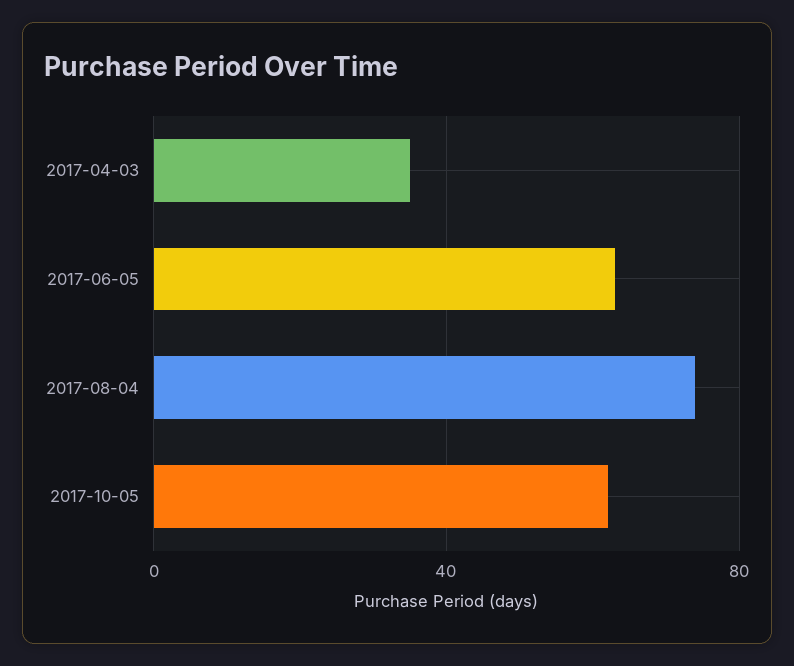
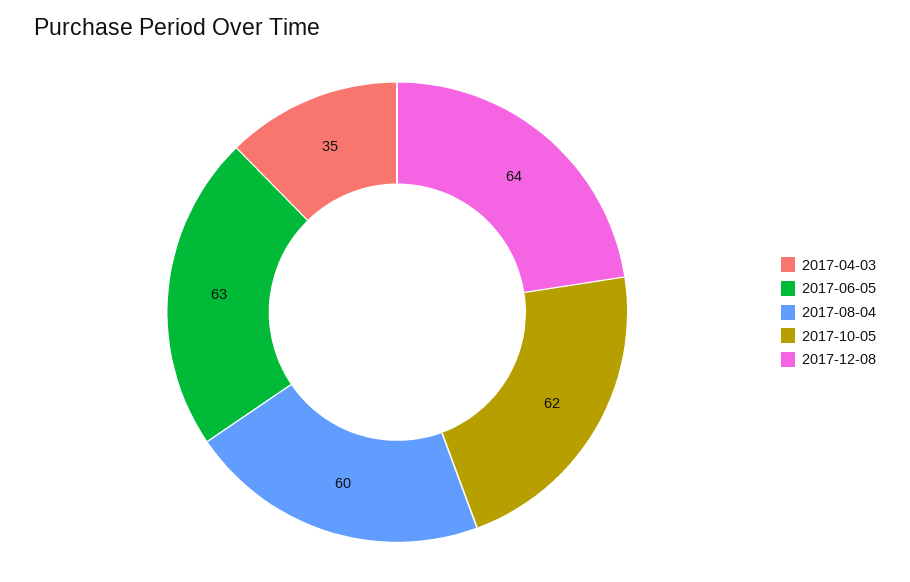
2017-08-04: 75 -> 60
2017-12-08: none -> 64

